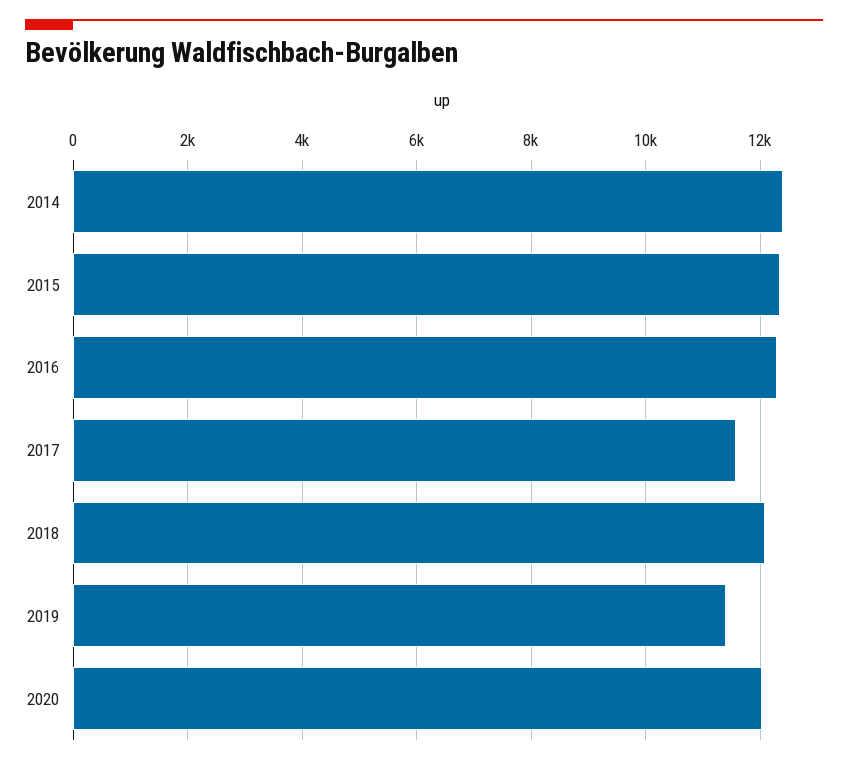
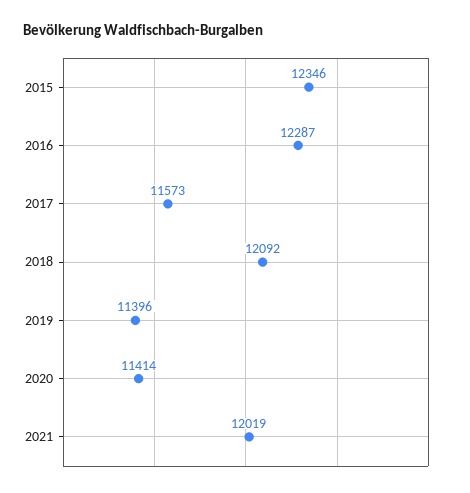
2014: 12400 -> none
2020: 12000 -> 11414
2021: none -> 12019

